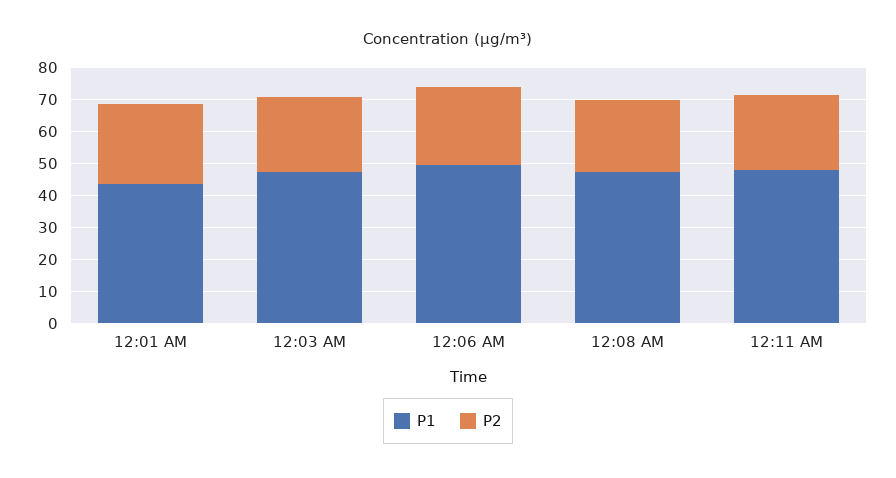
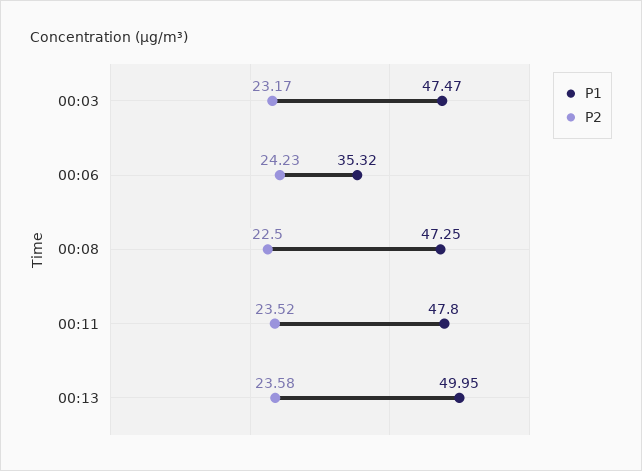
P1, 12:01 AM: 45 -> none
P2, 12:01 AM: 25 -> none
P1, 12:06 AM: 50 -> 35.32
P1, 00:13: none -> 49.95
P2, 00:13: none -> 23.58

